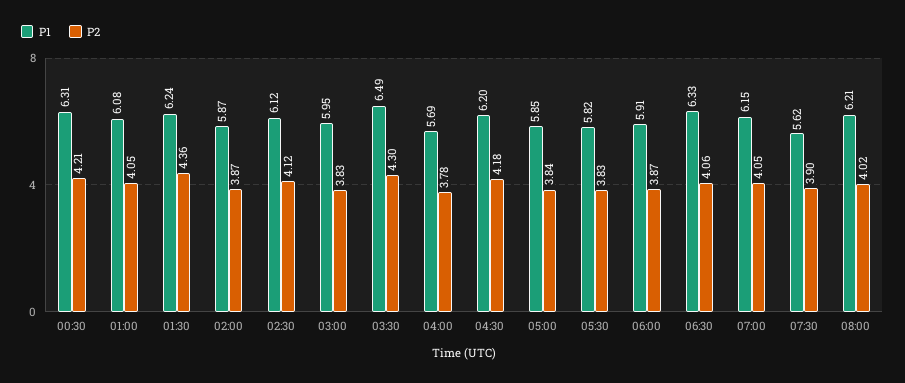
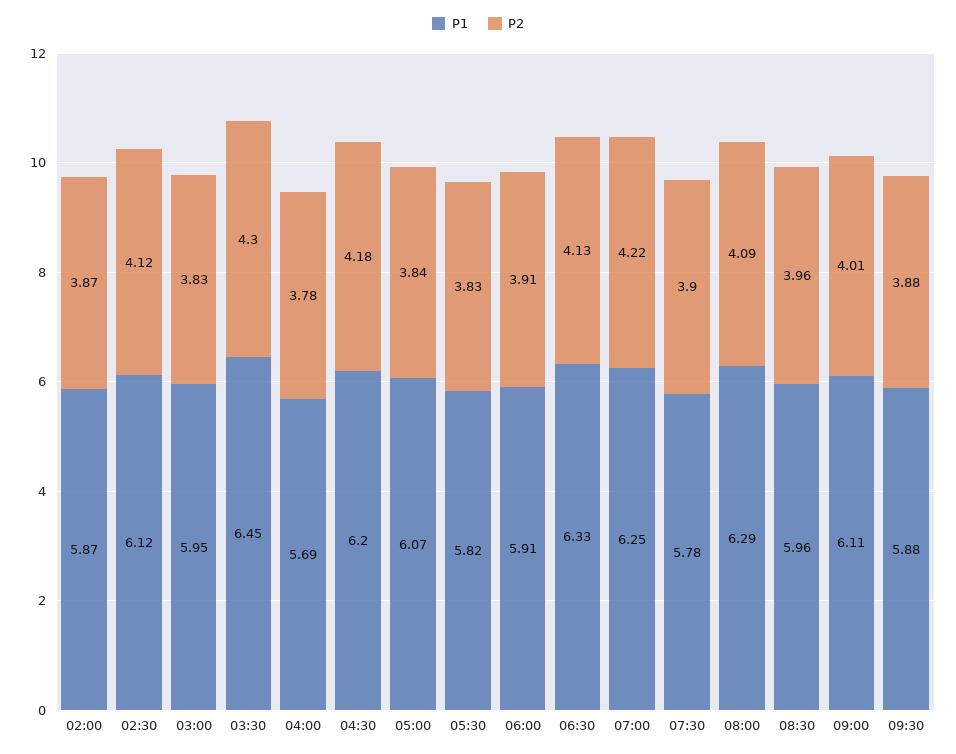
P1, 00:30: 6.31 -> none
P2, 00:30: 4.21 -> none
P1, 01:00: 6.08 -> none
P2, 01:00: 4.05 -> none
P1, 01:30: 6.24 -> none
P2, 01:30: 4.36 -> none
P1, 03:30: 6.49 -> 6.45
P1, 05:00: 5.85 -> 6.07
P2, 06:00: 3.87 -> 3.91
P2, 06:30: 4.06 -> 4.13
P1, 07:00: 6.15 -> 6.25
P2, 07:00: 4.05 -> 4.22
P1, 07:30: 5.62 -> 5.78
P1, 08:00: 6.21 -> 6.29
P2, 08:00: 4.02 -> 4.09
P1, 08:30: none -> 5.96
P2, 08:30: none -> 3.96
P1, 09:00: none -> 6.11
P2, 09:00: none -> 4.01
P1, 09:30: none -> 5.88
P2, 09:30: none -> 3.88

